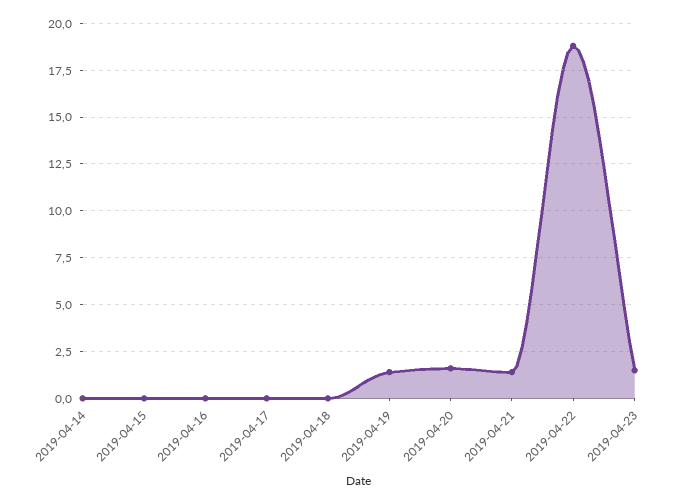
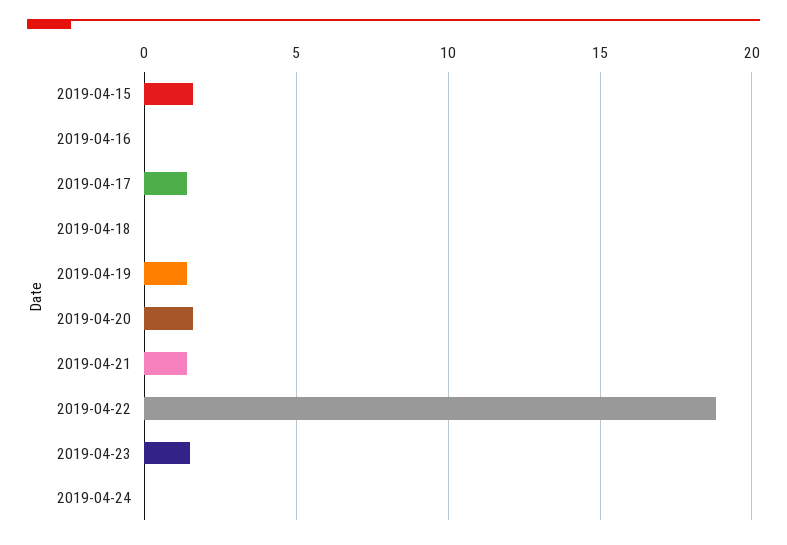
2019-04-14: 0 -> none
2019-04-15: 0 -> 1.5
2019-04-17: 0 -> 1.5
2019-04-24: none -> 0

